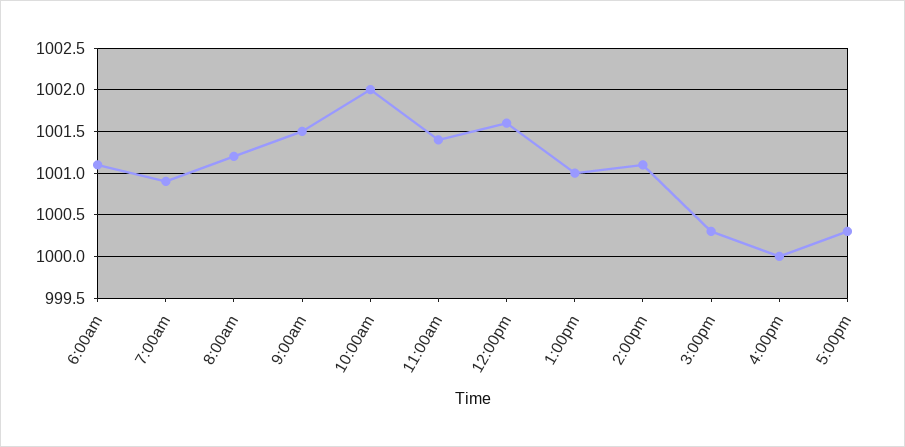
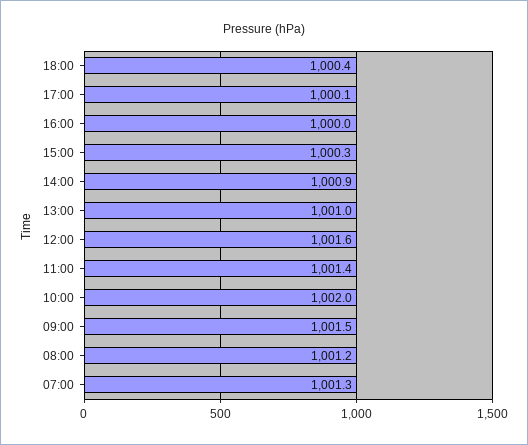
6:00am: 1001.1 -> none
7:00am: 1000.9 -> 1001.3
2:00pm: 1001.1 -> 1000.9
5:00pm: 1000.3 -> 1000.1
18:00: none -> 1000.4

